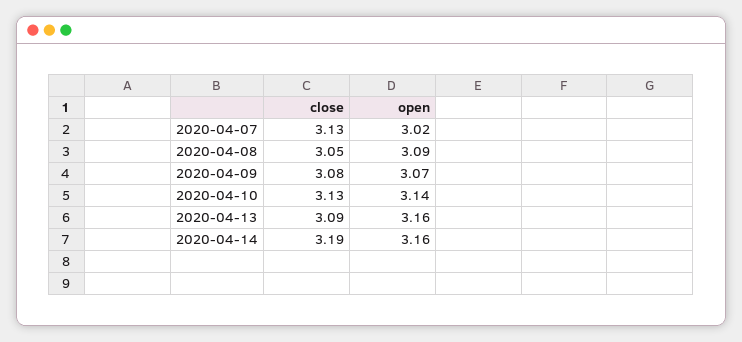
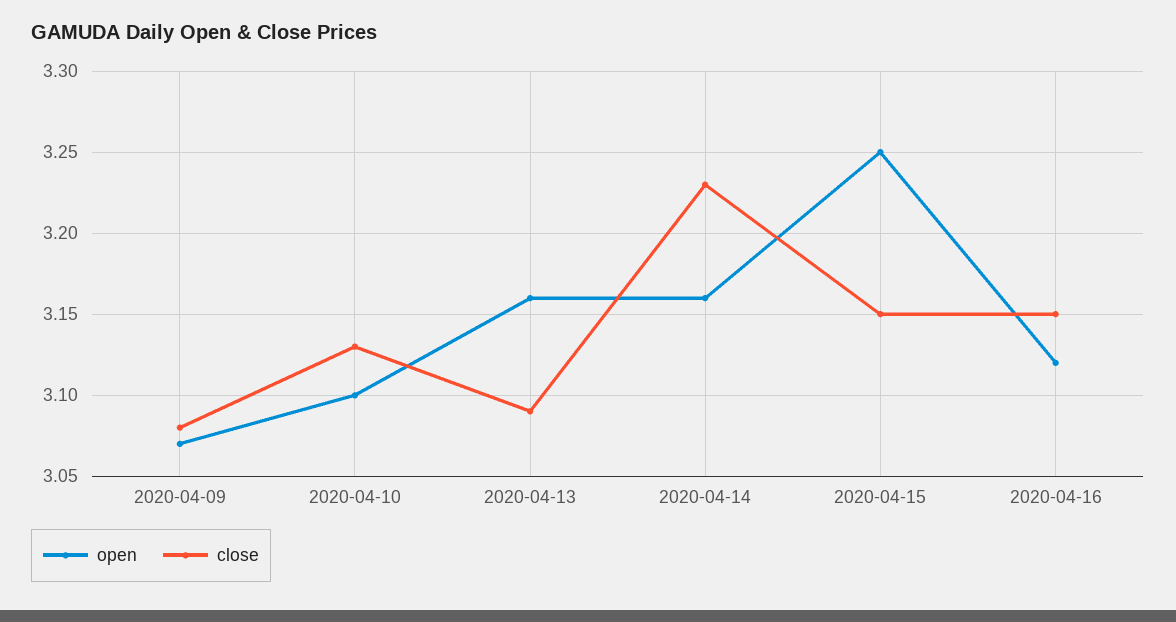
close, 2020-04-07: 3.13 -> none
open, 2020-04-07: 3.02 -> none
close, 2020-04-08: 3.05 -> none
open, 2020-04-08: 3.09 -> none
open, 2020-04-10: 3.14 -> 3.1
close, 2020-04-14: 3.19 -> 3.23
open, 2020-04-15: none -> 3.25
close, 2020-04-15: none -> 3.15
open, 2020-04-16: none -> 3.12
close, 2020-04-16: none -> 3.15

